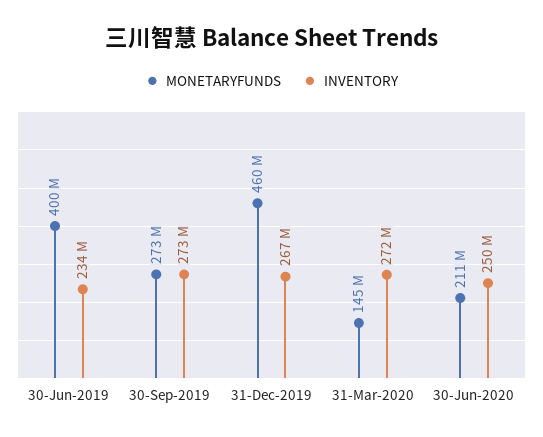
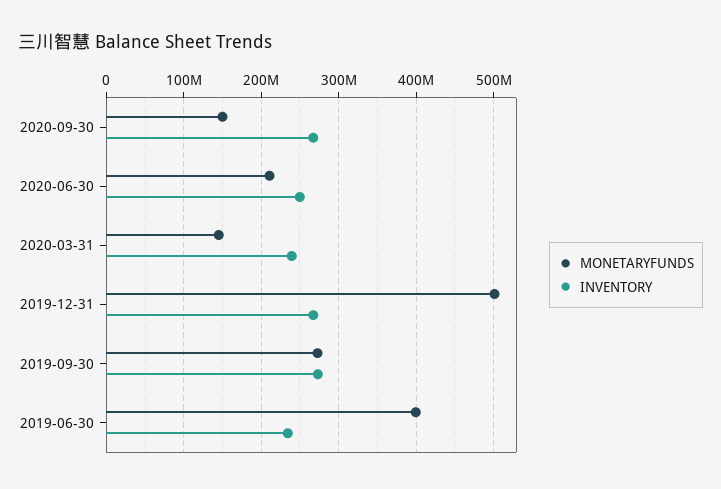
MONETARYFUNDS, 31-Dec-2019: 460000000 -> 500000000
INVENTORY, 31-Mar-2020: 272000000 -> 240000000
MONETARYFUNDS, 2020-09-30: none -> 150000000
INVENTORY, 2020-09-30: none -> 270000000

